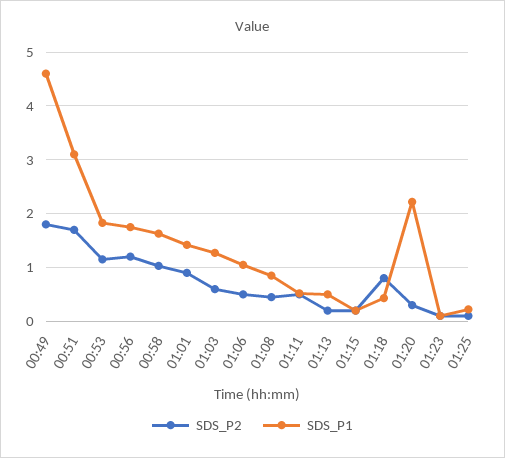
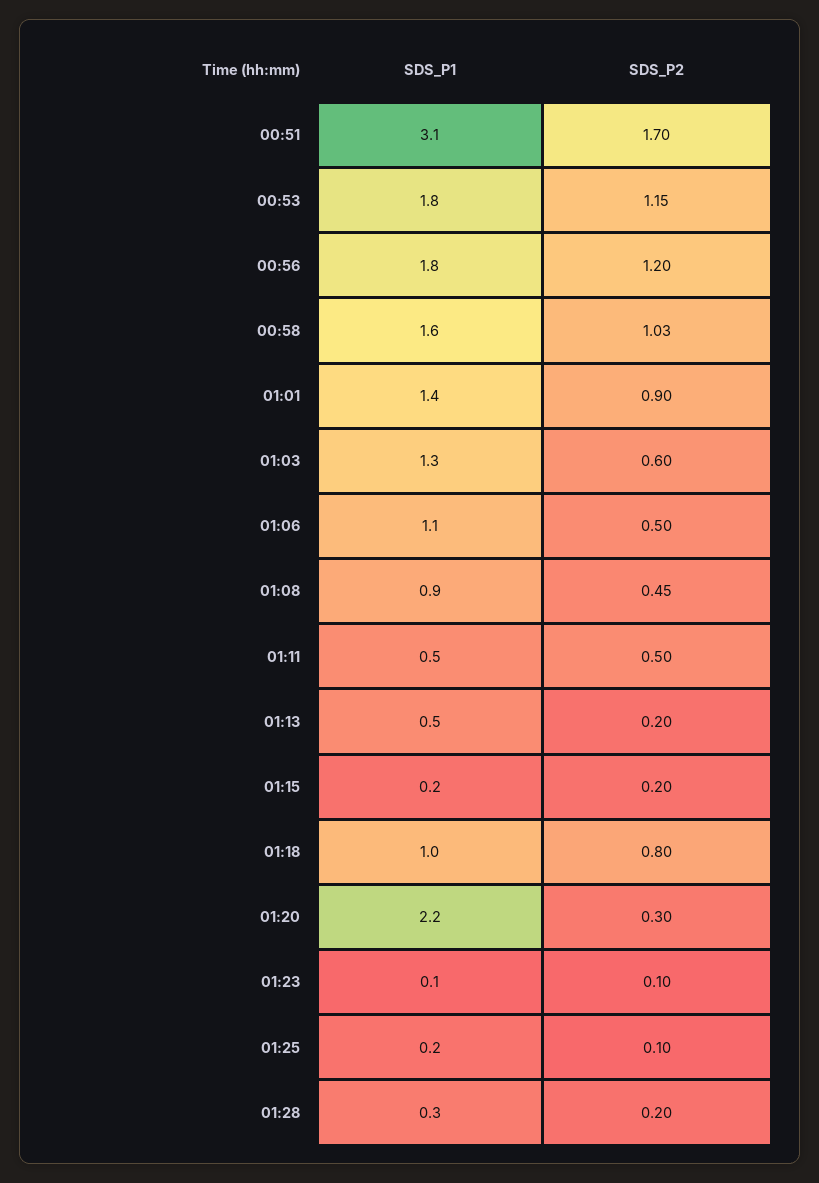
SDS_P2, 00:49: 1.8 -> none
SDS_P1, 00:49: 4.6 -> none
SDS_P1, 01:18: 0.4 -> 1
SDS_P1, 01:28: none -> 0.3
SDS_P2, 01:28: none -> 0.2

